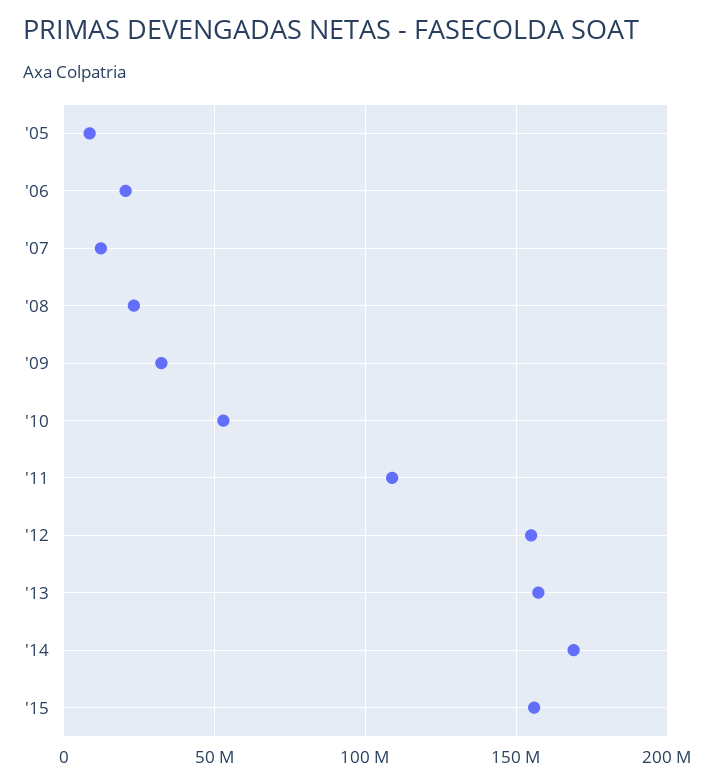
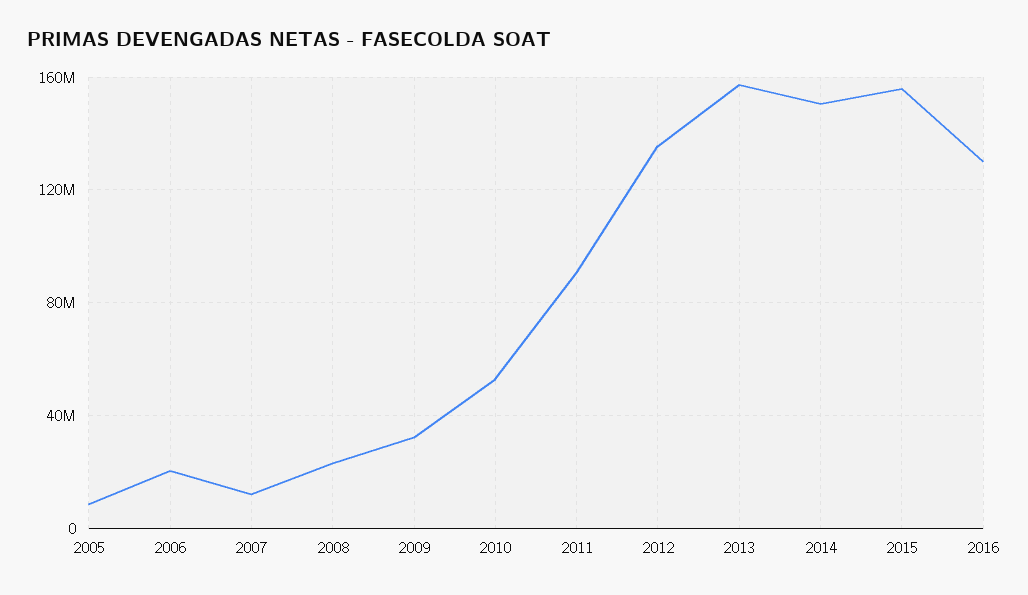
'11: 110000000 -> 90000000
'12: 155000000 -> 135000000
'14: 170000000 -> 150000000
2016: none -> 130000000

